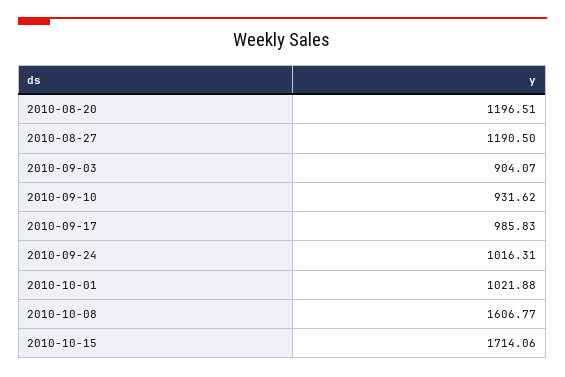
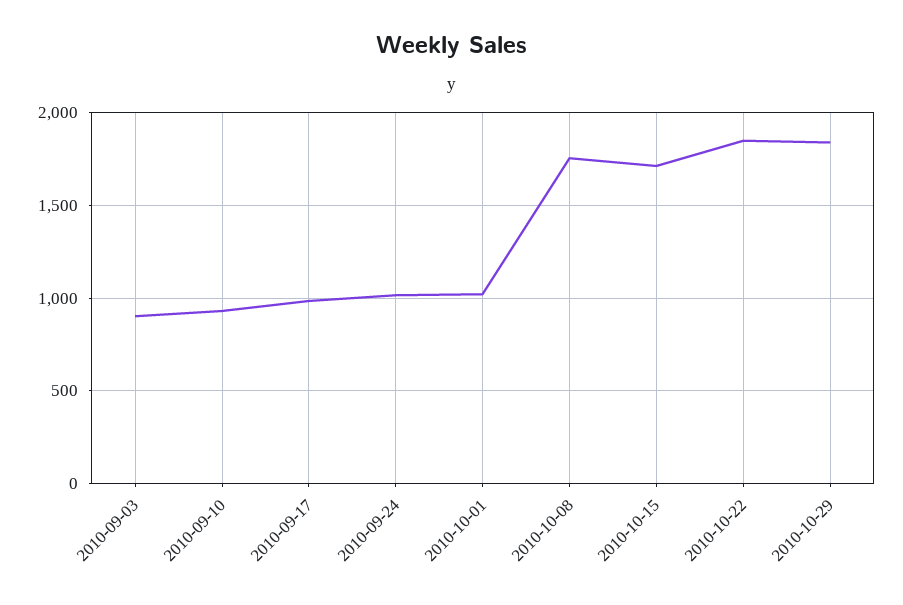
2010-08-20: 1196.51 -> none
2010-08-27: 1190.5 -> none
2010-10-08: 1606.77 -> 1750
2010-10-22: none -> 1850
2010-10-29: none -> 1850

